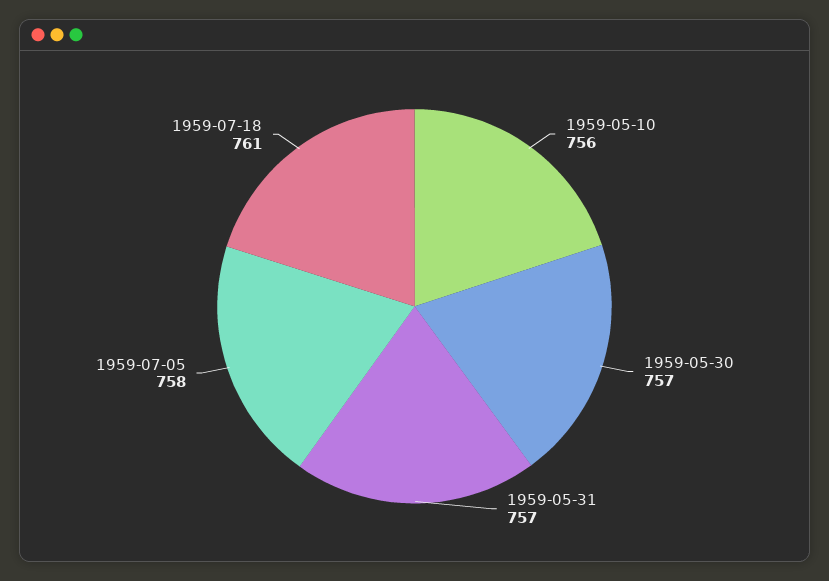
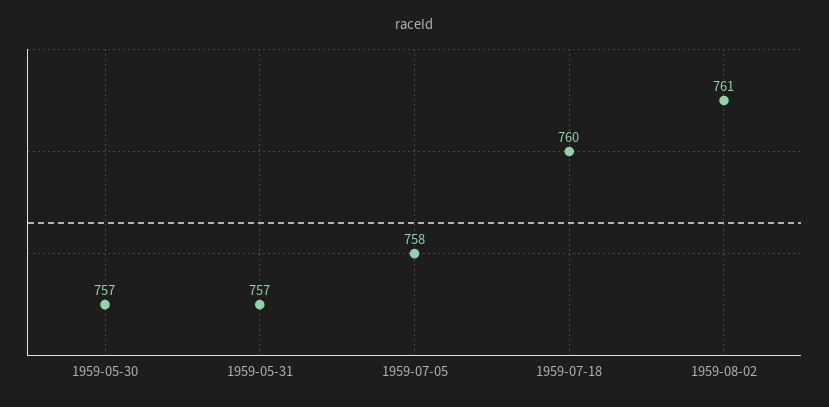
1959-05-10: 756 -> none
1959-07-18: 761 -> 760
1959-08-02: none -> 761

